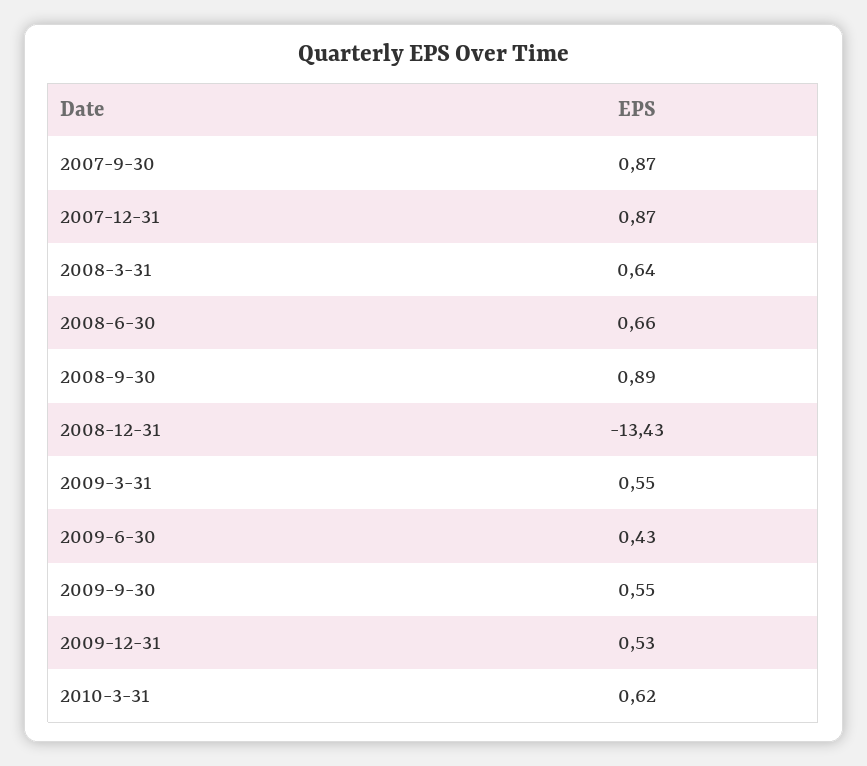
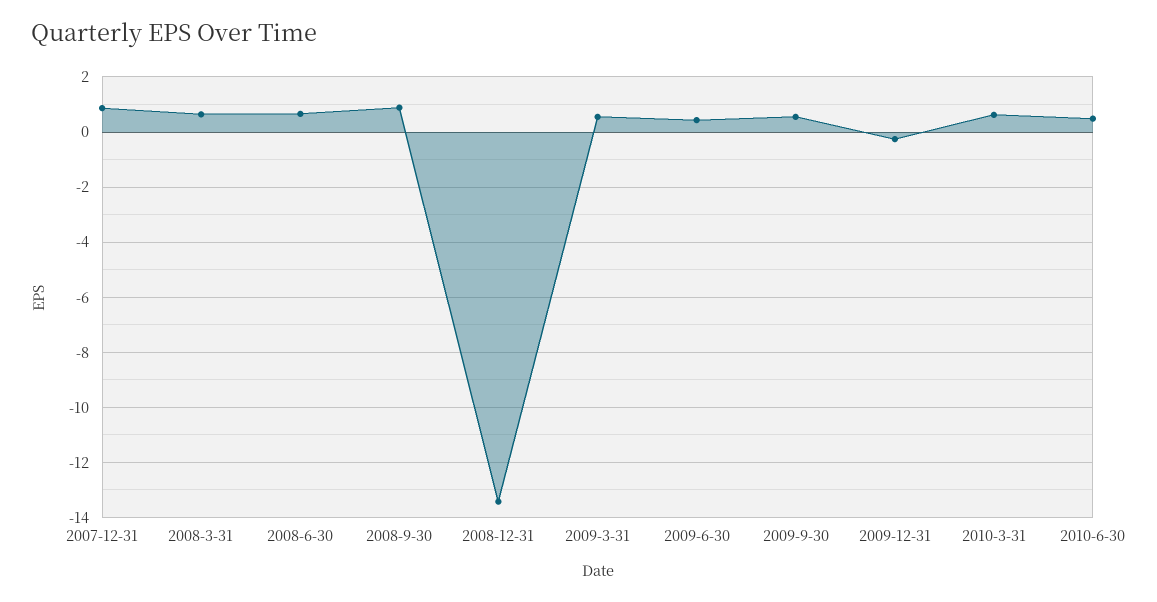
2007-9-30: 0.87 -> none
2009-12-31: 0.53 -> -0.25
2010-6-30: none -> 0.5

